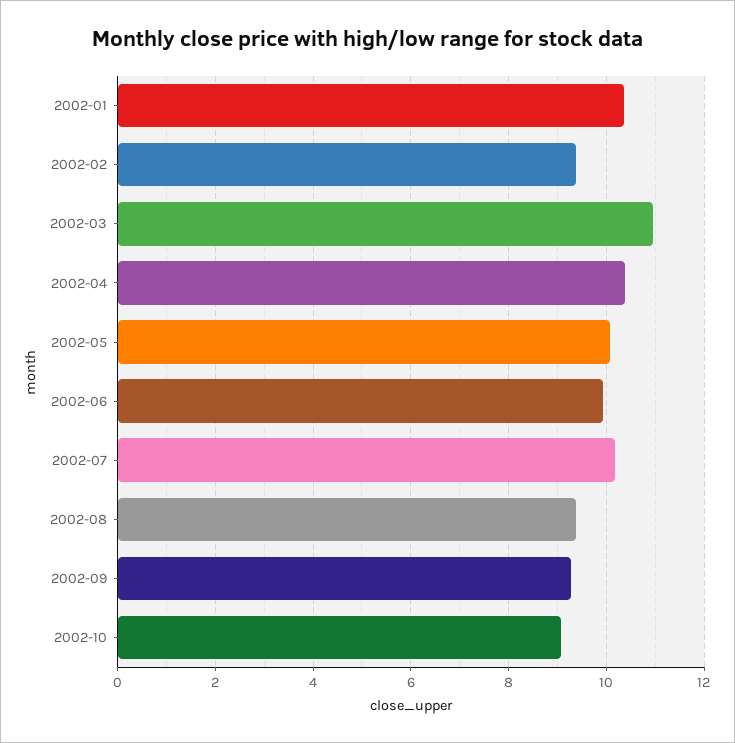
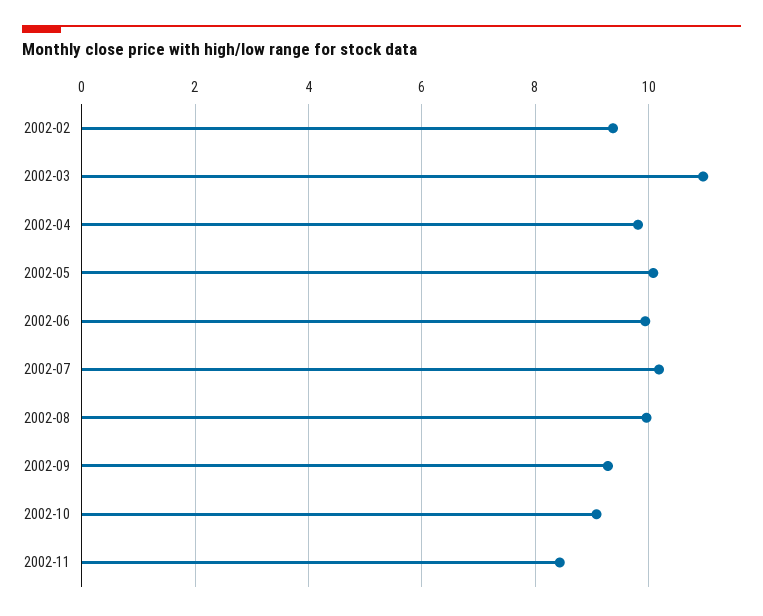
2002-01: 10.4 -> none
2002-04: 10.4 -> 9.8
2002-08: 9.4 -> 10
2002-11: none -> 8.4

